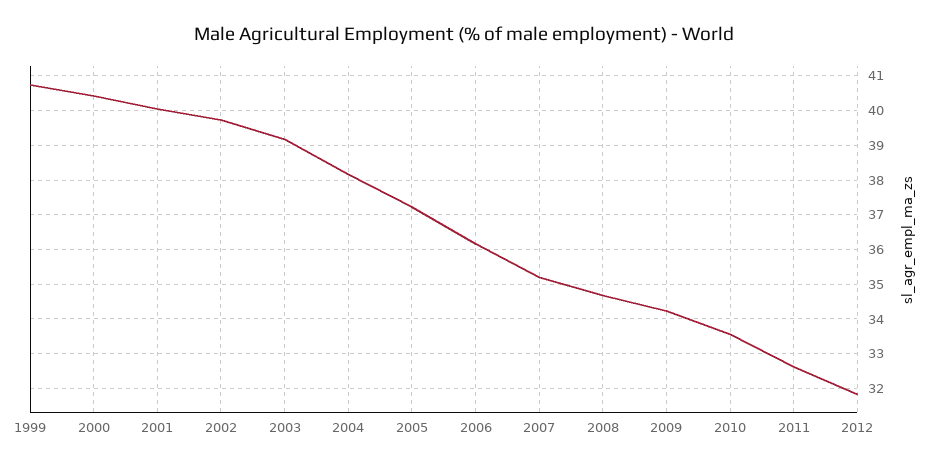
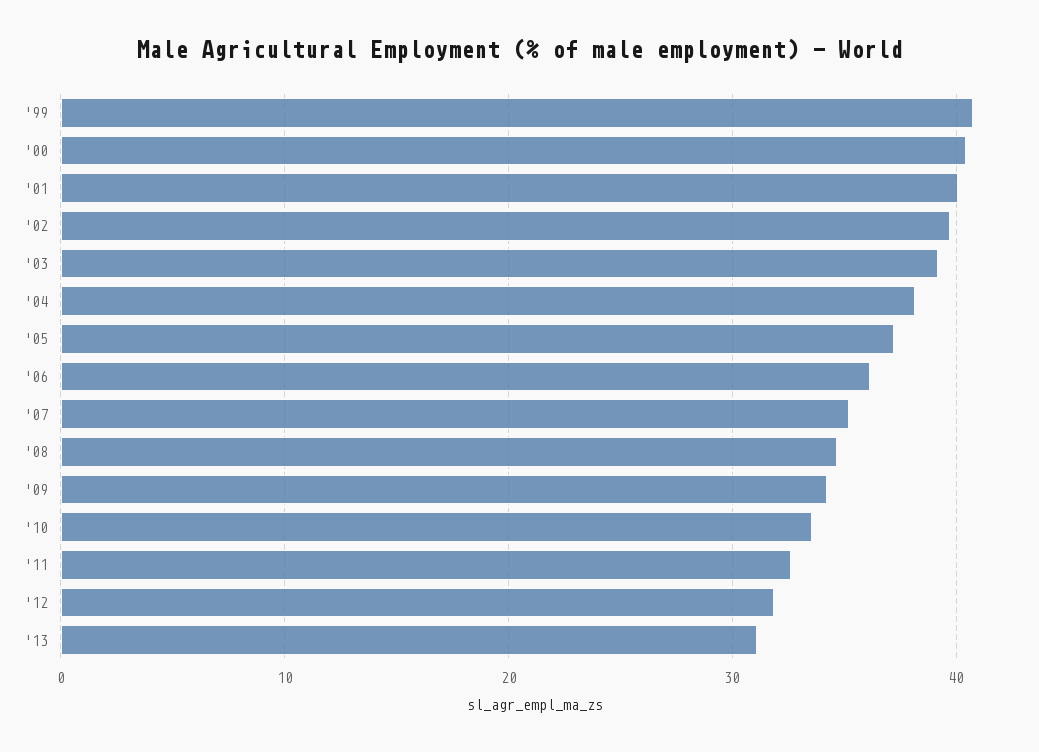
'13: none -> 31

